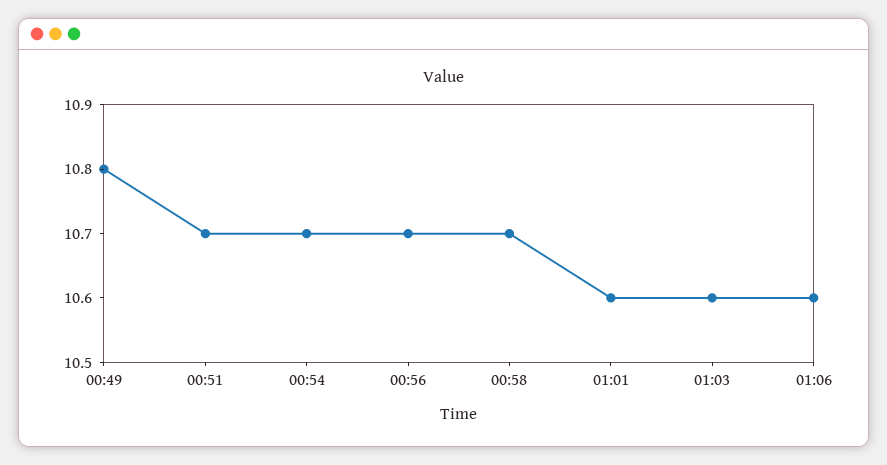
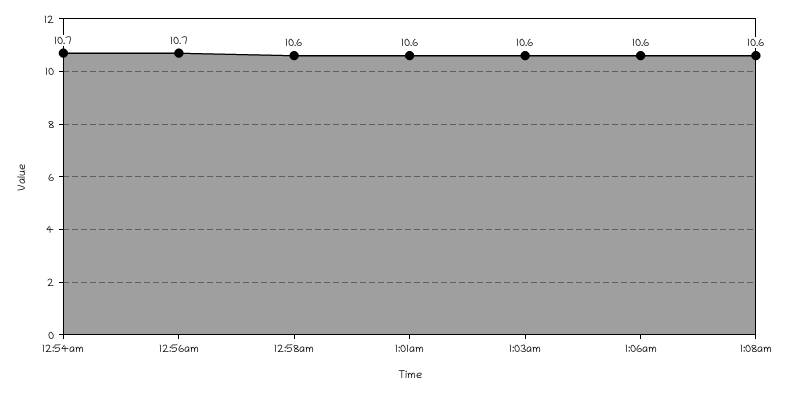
00:49: 10.8 -> none
00:51: 10.7 -> none
00:58: 10.7 -> 10.6
1:08am: none -> 10.6

